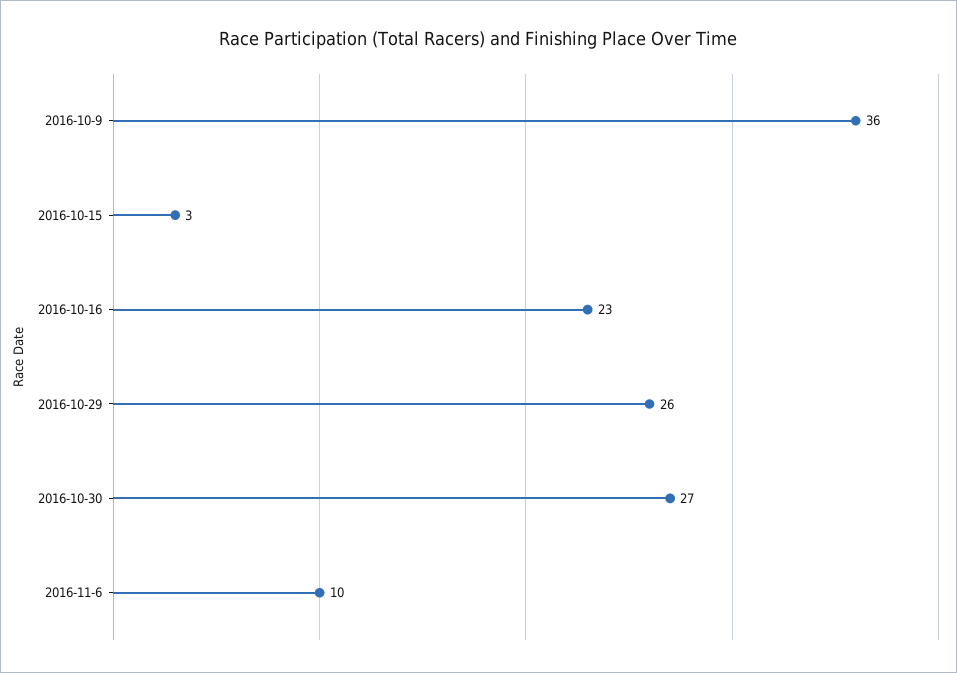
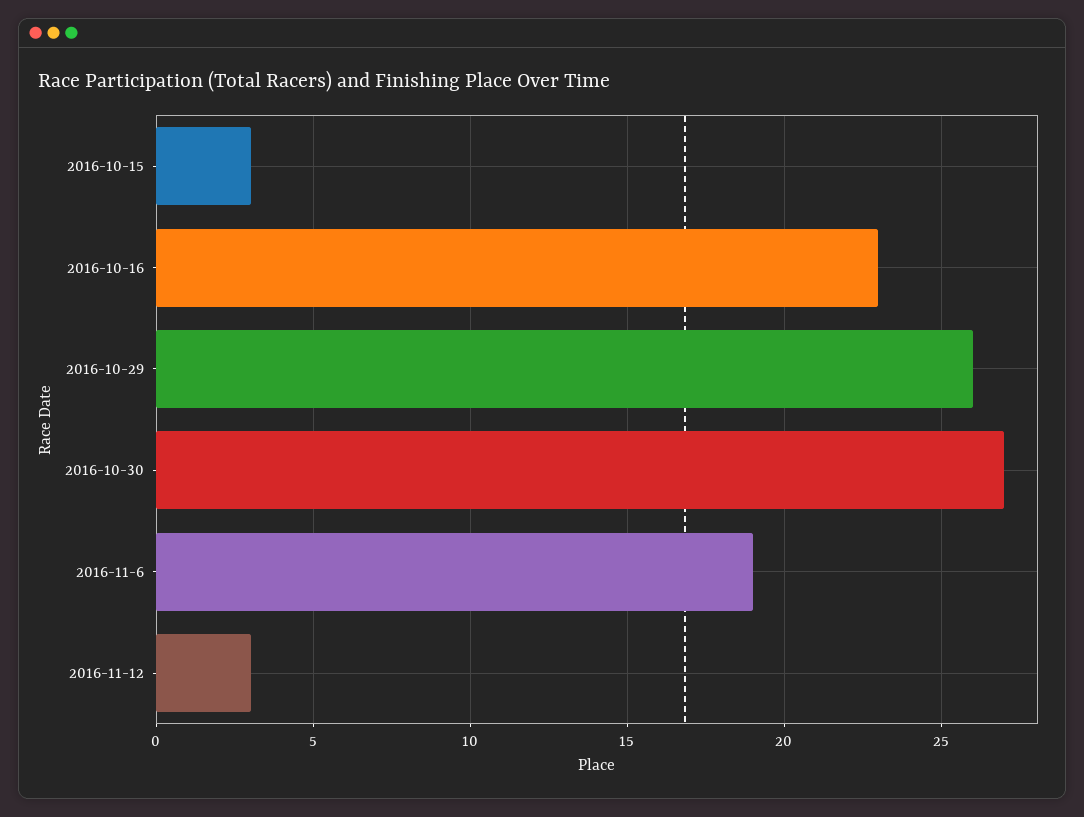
2016-10-9: 36 -> none
2016-11-6: 10 -> 19
2016-11-12: none -> 3

